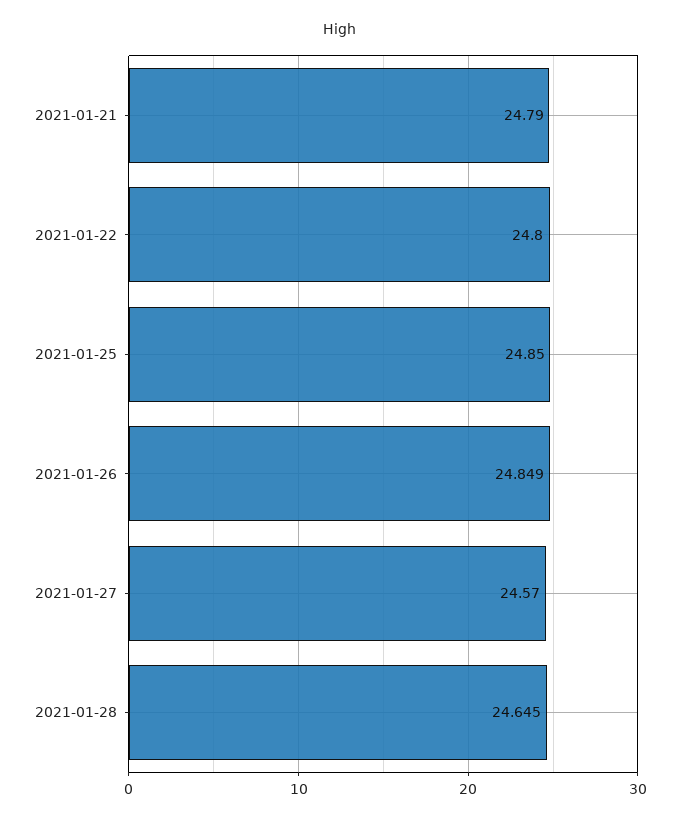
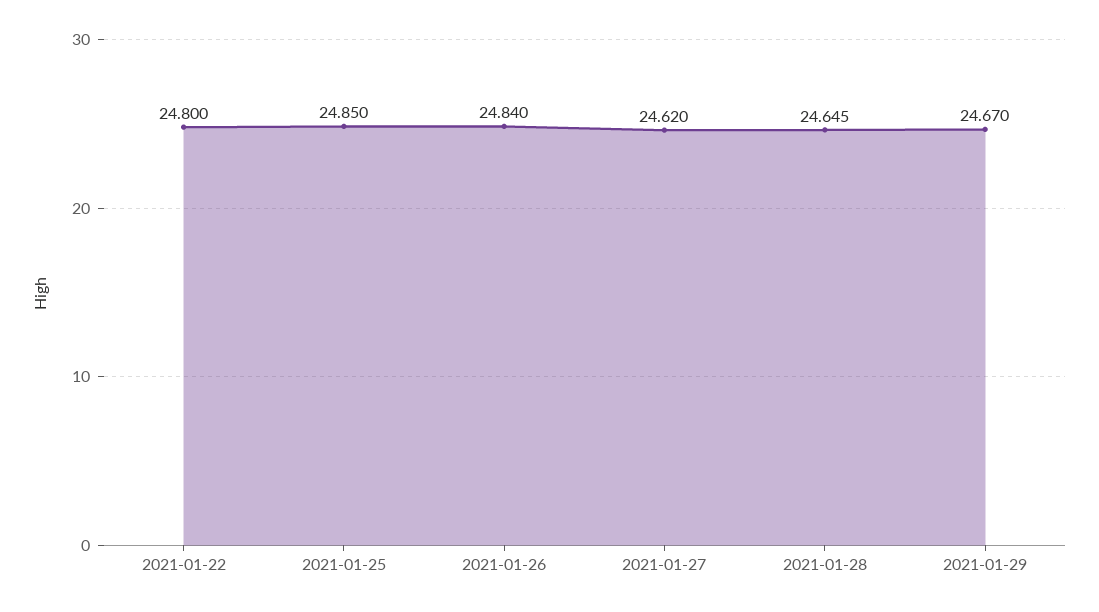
2021-01-21: 24.79 -> none
2021-01-26: 24.849 -> 24.84
2021-01-27: 24.57 -> 24.62
2021-01-29: none -> 24.67

